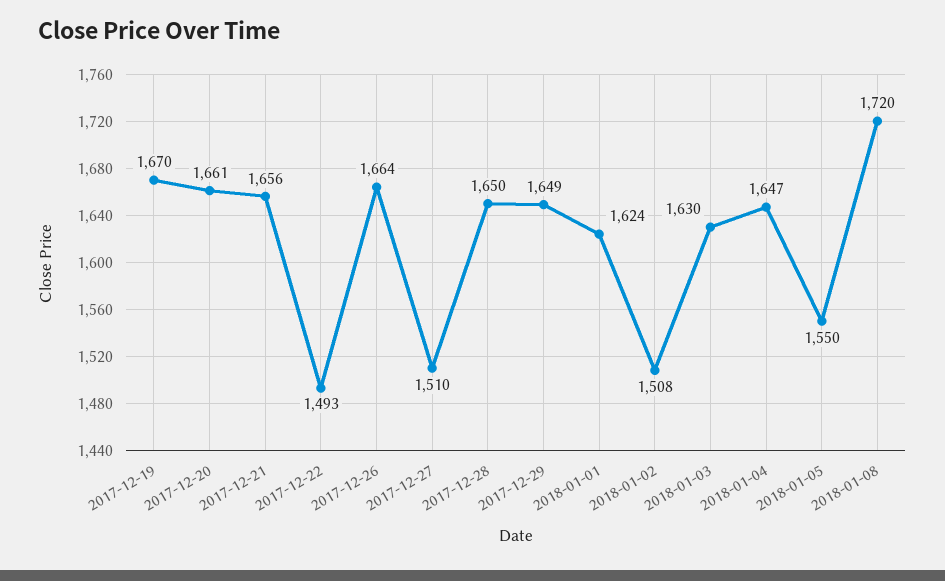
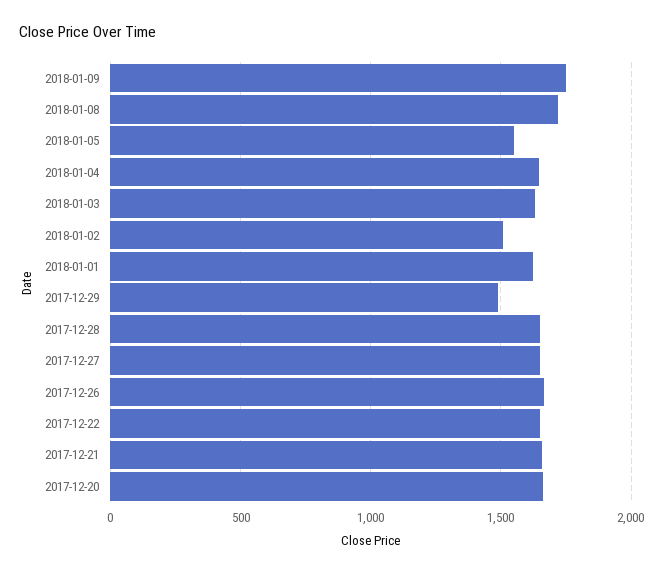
2017-12-19: 1670 -> none
2017-12-22: 1493 -> 1650
2017-12-27: 1510 -> 1650
2017-12-29: 1649 -> 1500
2018-01-09: none -> 1750

